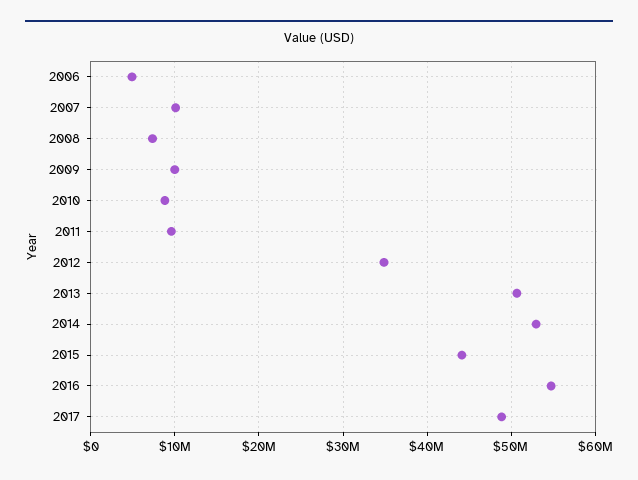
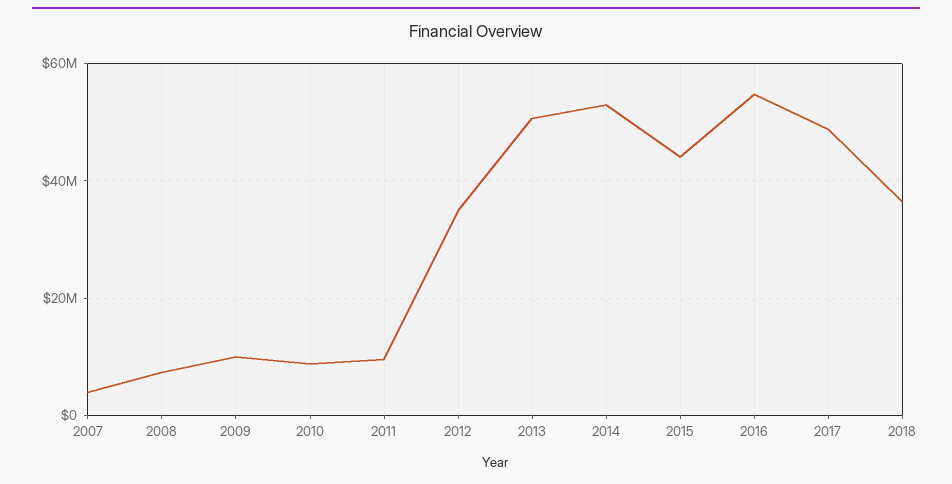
2006: 5000000 -> none
2007: 10000000 -> 4000000
2018: none -> 36000000

